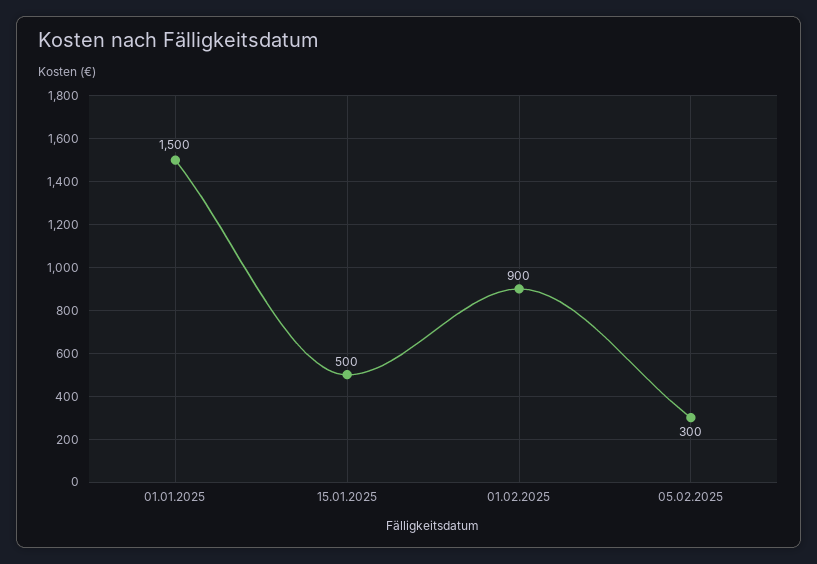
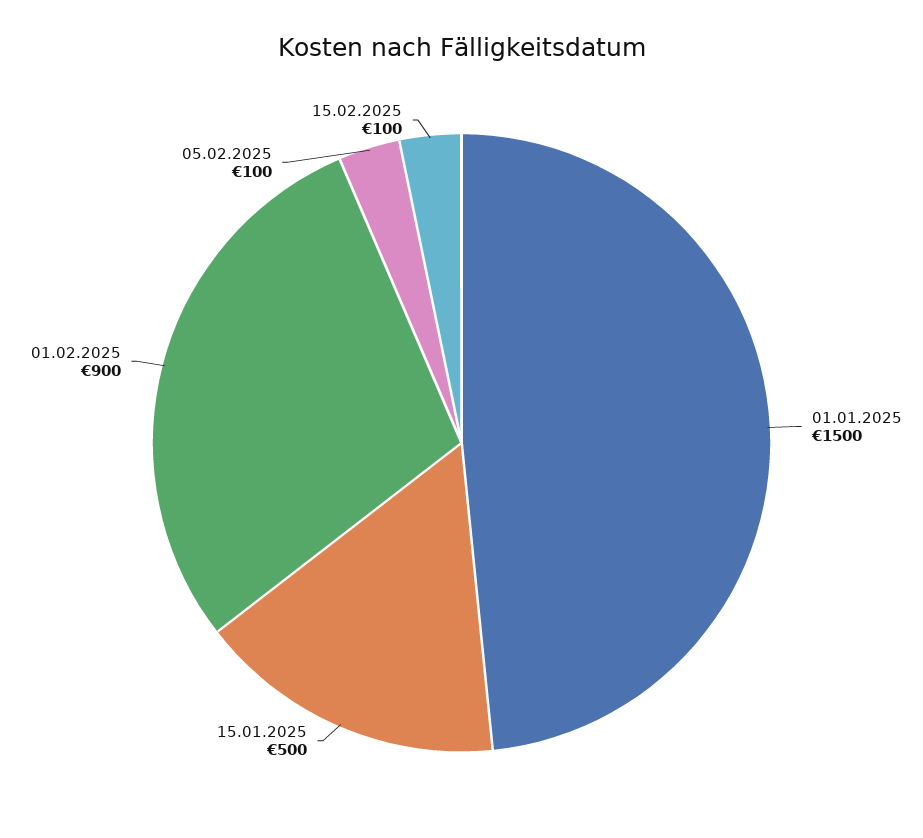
05.02.2025: 300 -> 100
15.02.2025: none -> 100

